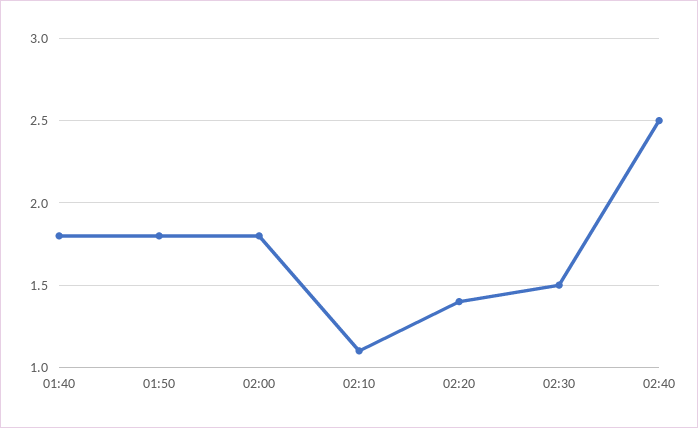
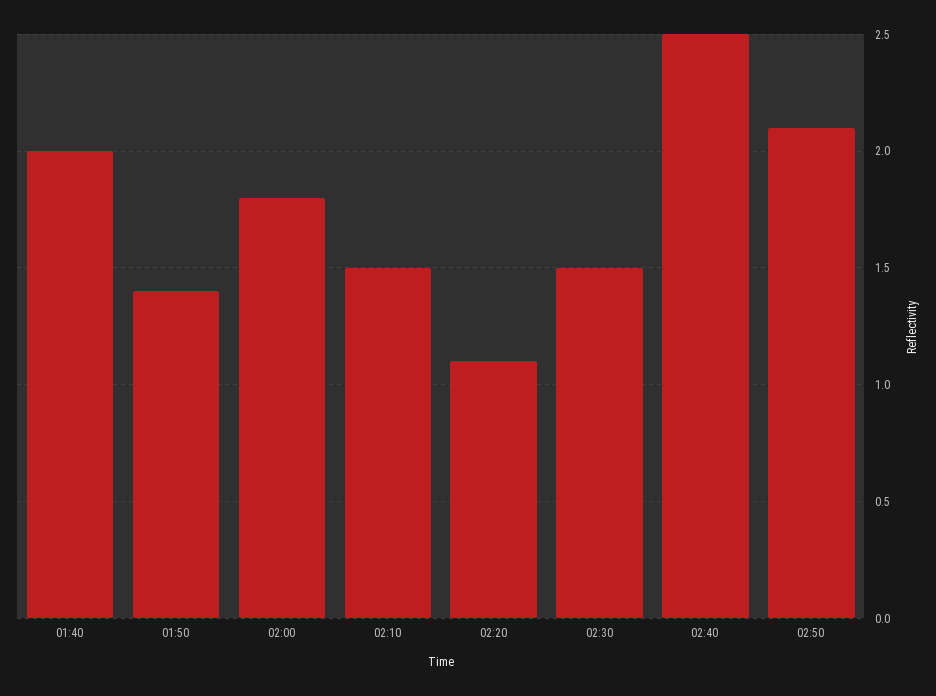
01:40: 1.8 -> 2
01:50: 1.8 -> 1.4
02:10: 1.1 -> 1.5
02:20: 1.4 -> 1.1
02:50: none -> 2.1

